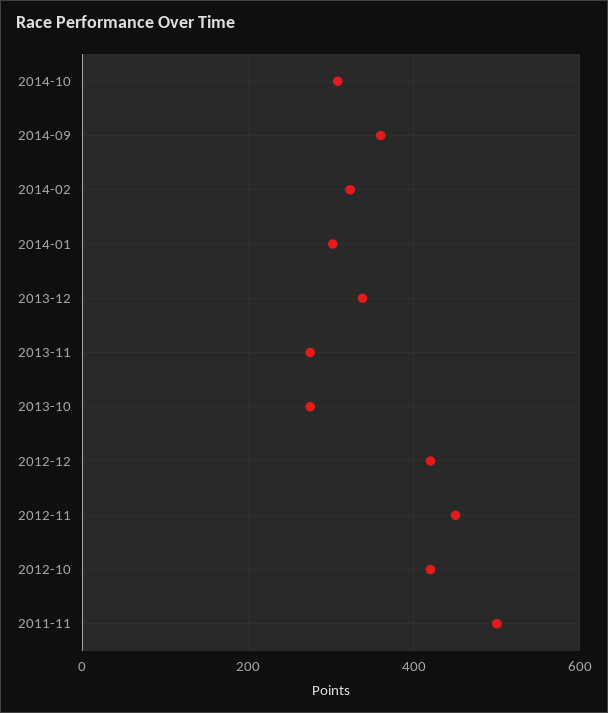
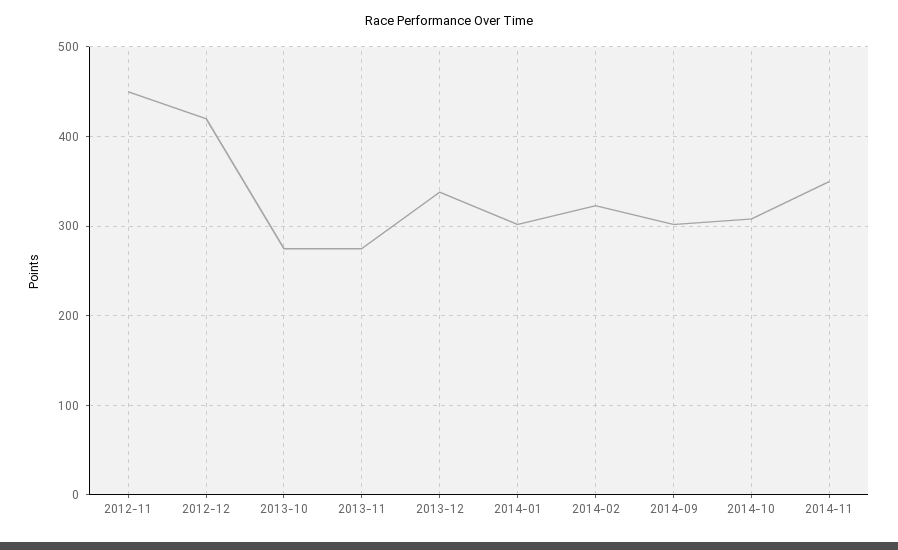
2014-09: 360 -> 300
2012-10: 420 -> none
2011-11: 500 -> none
2014-11: none -> 350

